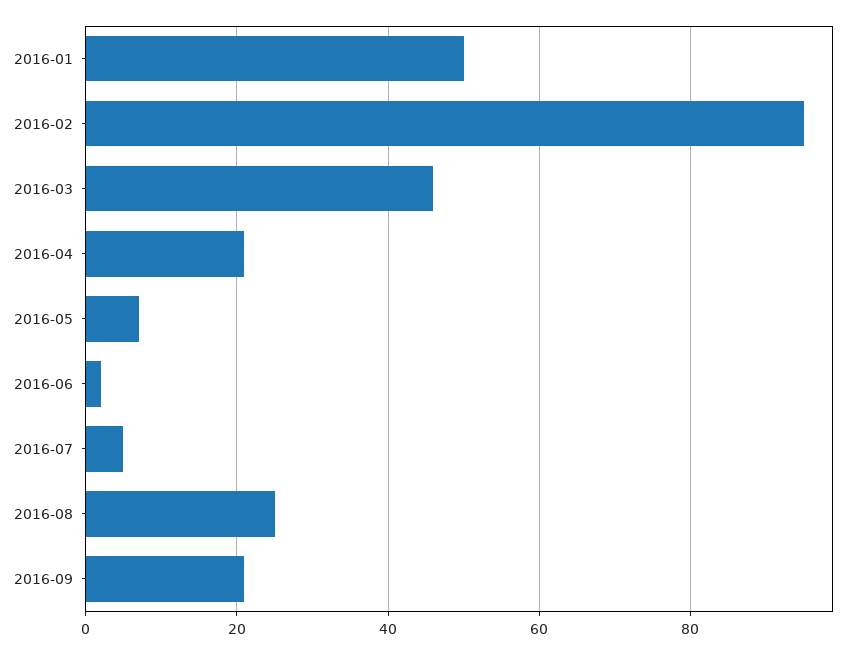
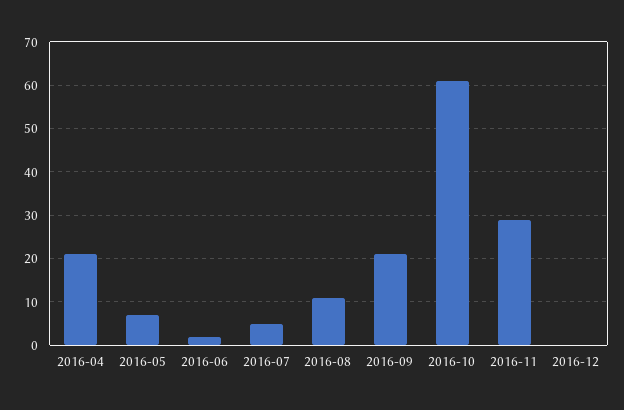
2016-01: 50 -> none
2016-02: 95 -> none
2016-03: 45 -> none
2016-08: 25 -> 10
2016-10: none -> 60
2016-11: none -> 30
2016-12: none -> 0

